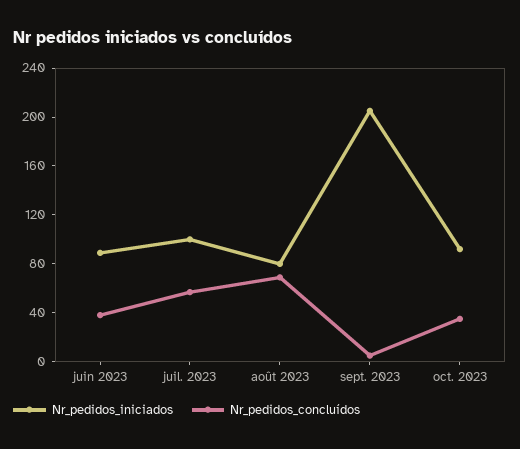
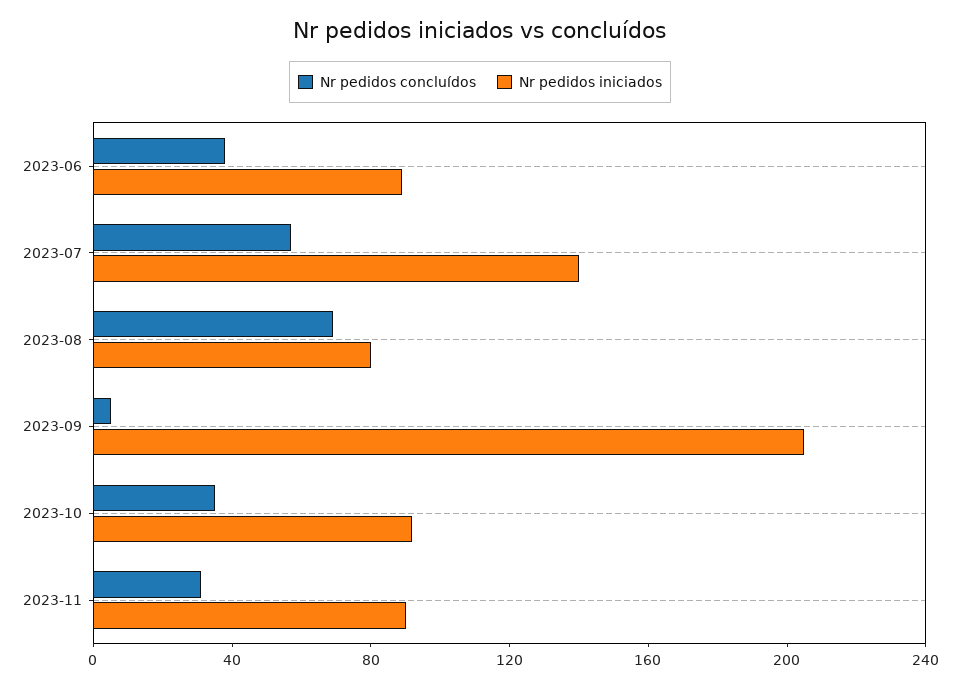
Nr_pedidos_iniciados, juil. 2023: 100 -> 140
Nr_pedidos_concluídos, 2023-11: none -> 30
Nr_pedidos_iniciados, 2023-11: none -> 90

